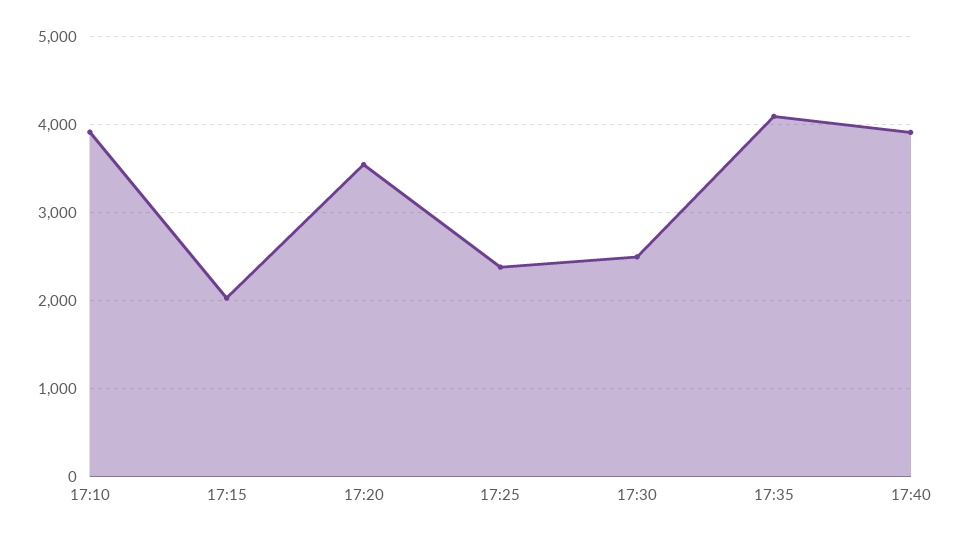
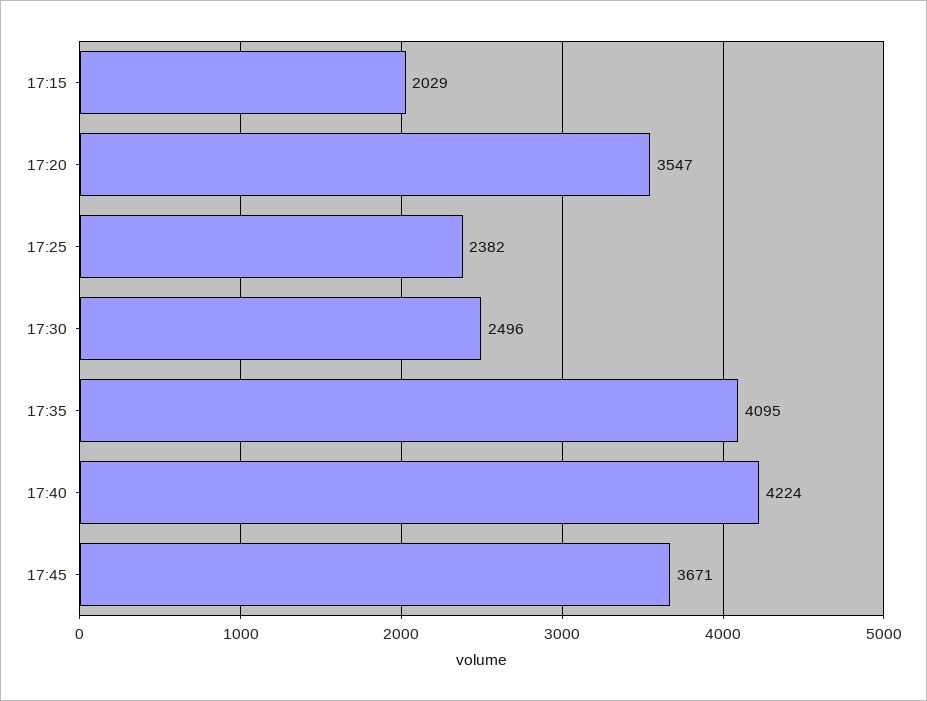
17:10: 3900 -> none
17:40: 3900 -> 4224
17:45: none -> 3671

